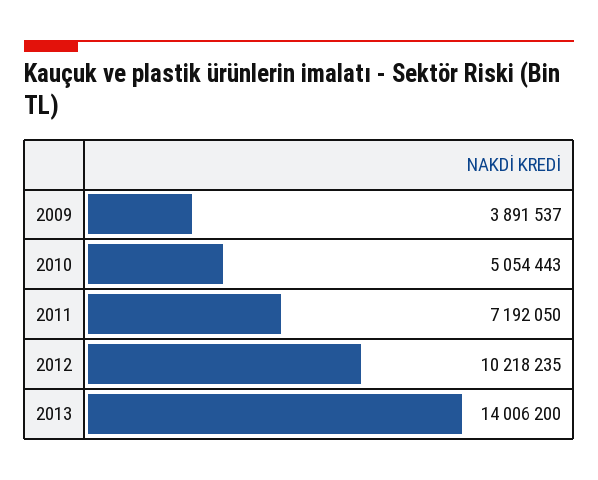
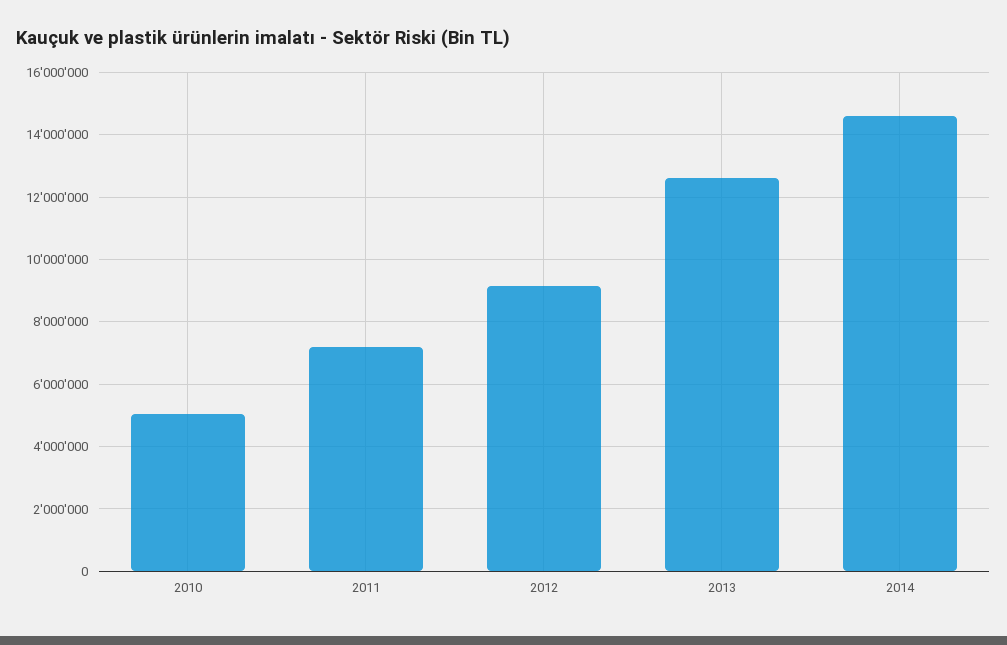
2009: 3891537 -> none
2012: 10218235 -> 9200000
2013: 14006200 -> 12600000
2014: none -> 14600000

